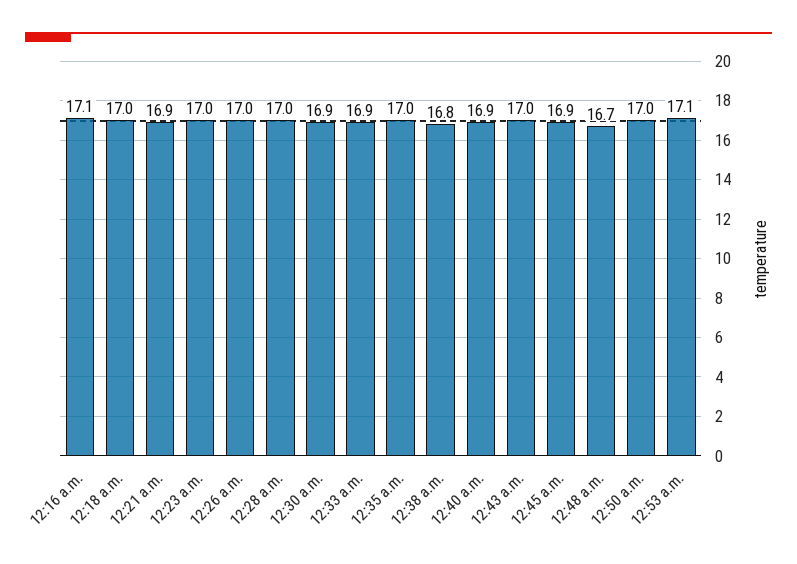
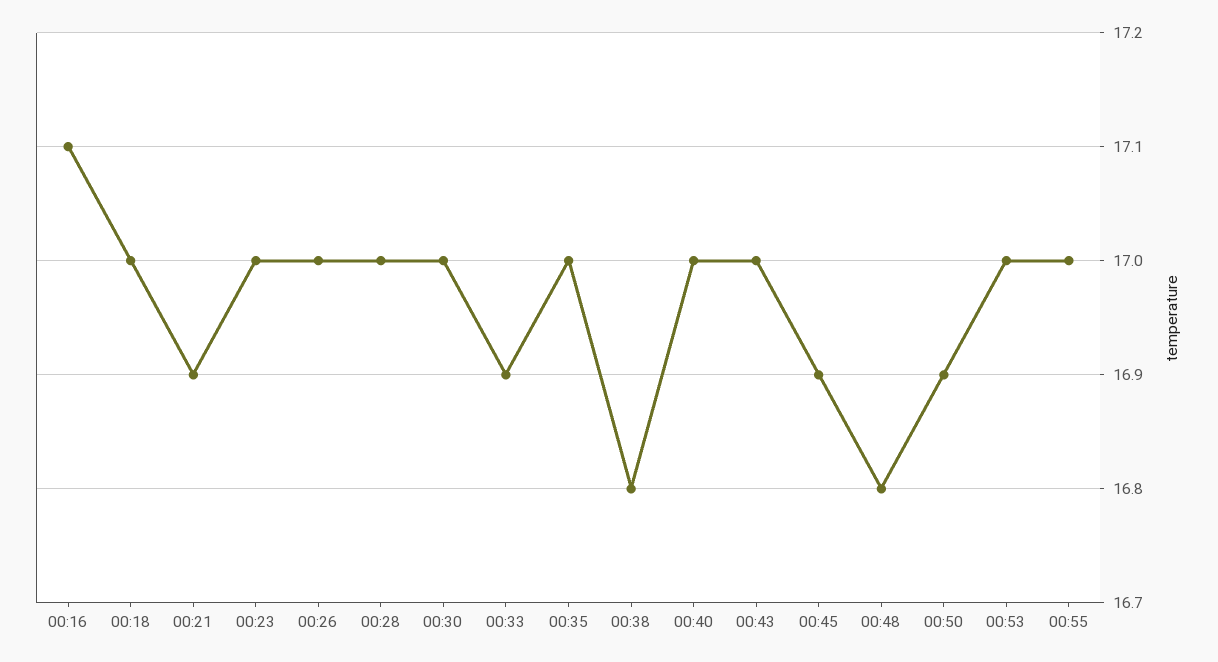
12:30 a.m.: 16.9 -> 17
12:40 a.m.: 16.9 -> 17
12:48 a.m.: 16.7 -> 16.8
12:50 a.m.: 17 -> 16.9
12:53 a.m.: 17.1 -> 17
00:55: none -> 17

